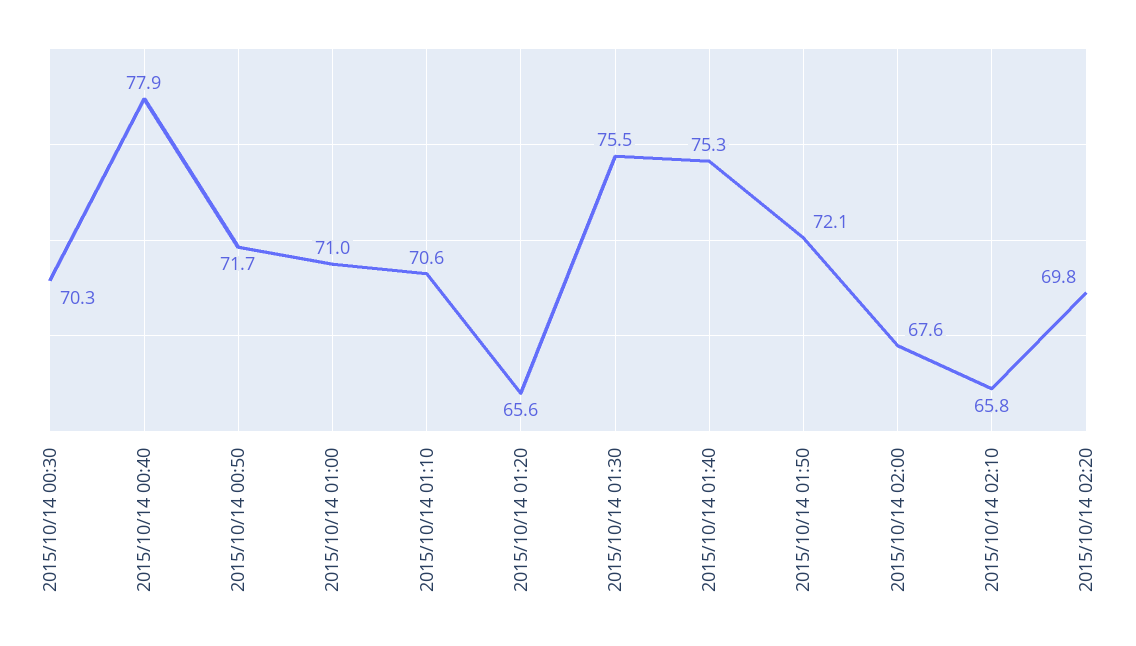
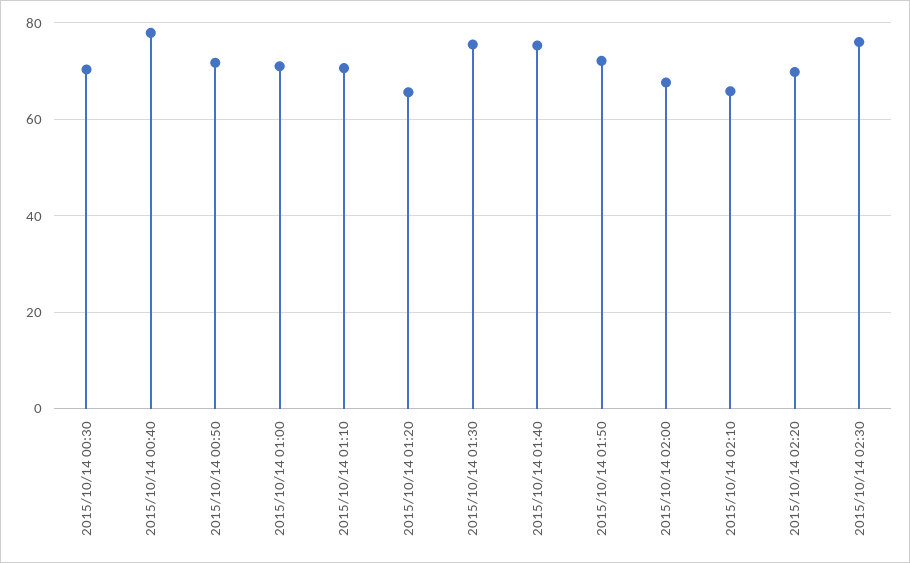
2015/10/14 02:30: none -> 76

